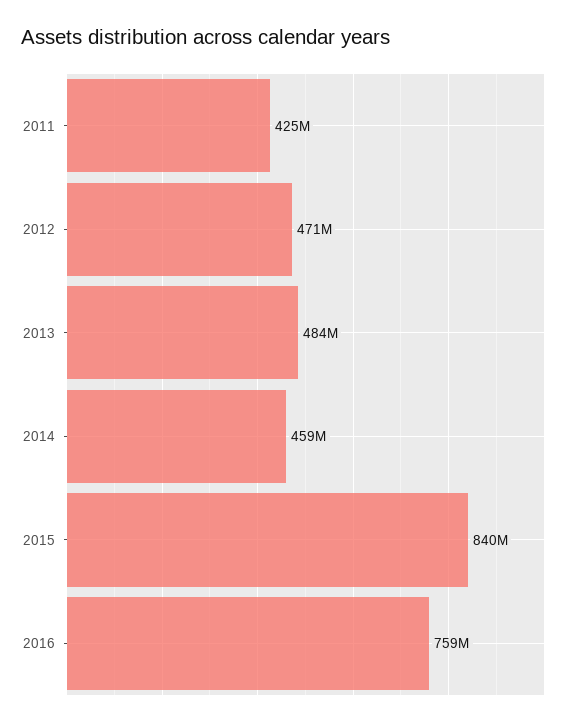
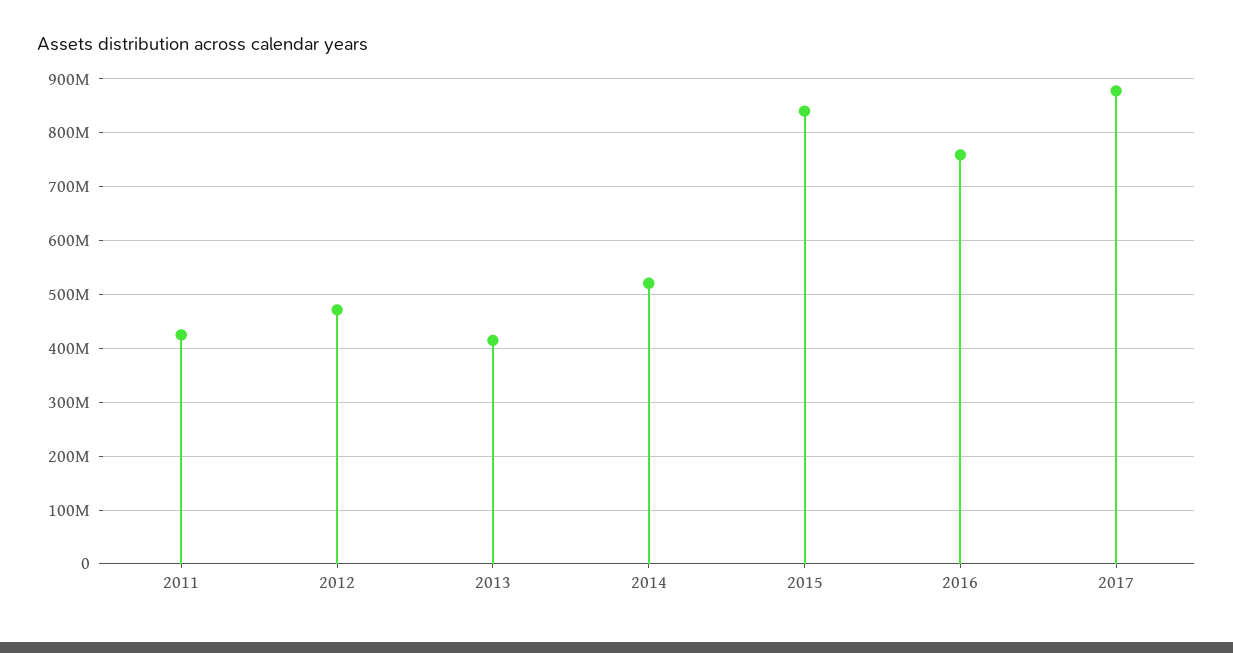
2013: 484000000 -> 420000000
2014: 459000000 -> 520000000
2017: none -> 880000000

